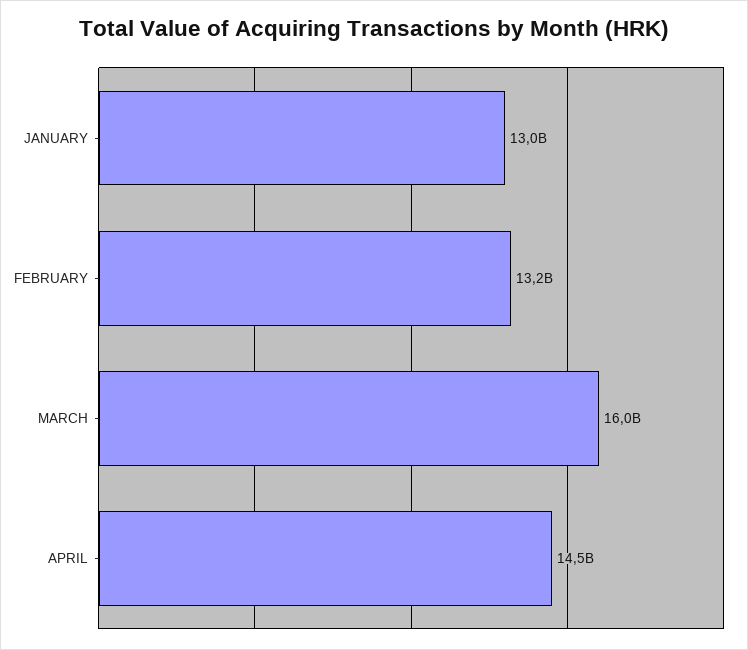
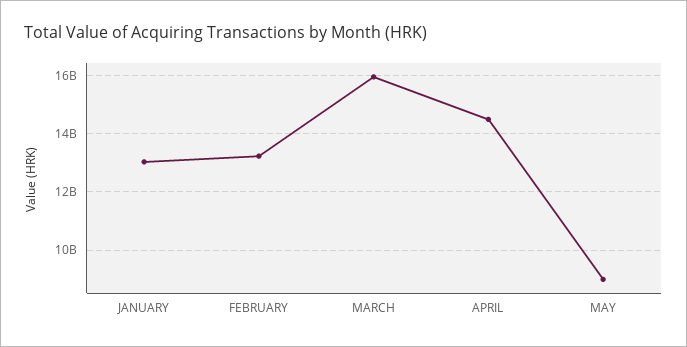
MAY: none -> 9000000000

